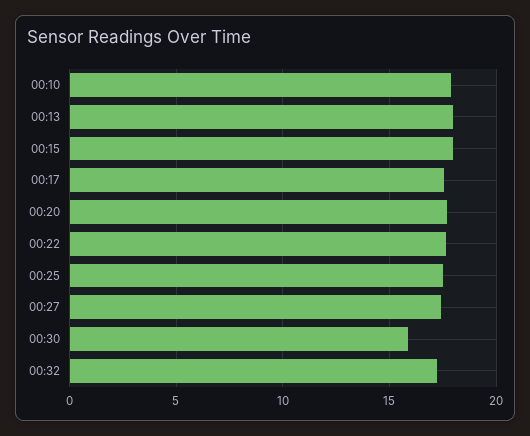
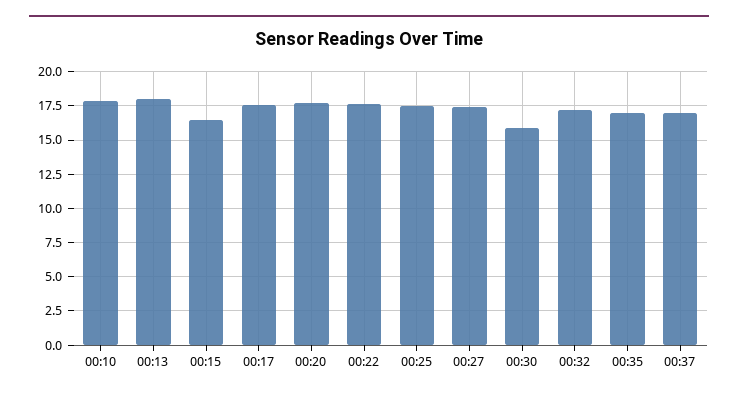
00:15: 18 -> 16.5
00:35: none -> 17
00:37: none -> 17

